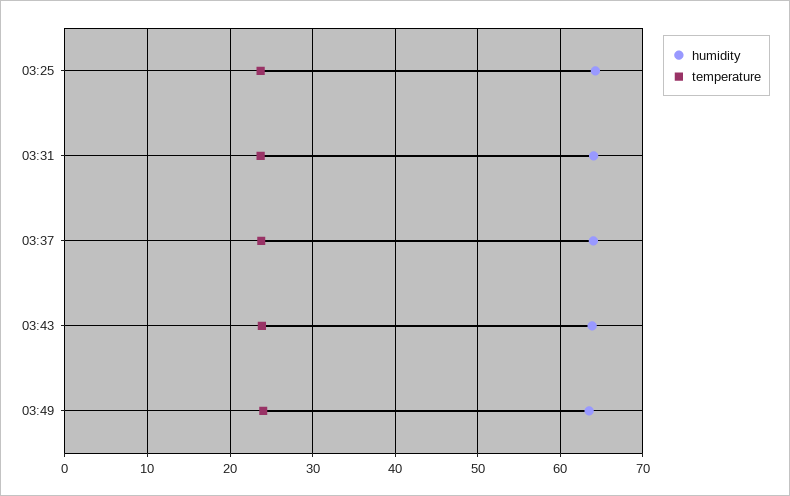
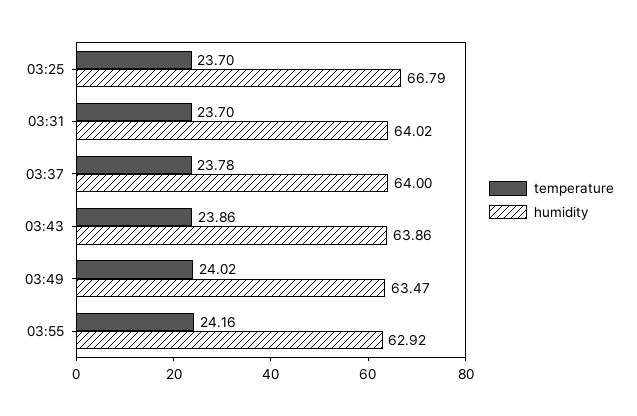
humidity, 03:25: 64 -> 66.79
temperature, 03:55: none -> 24.16
humidity, 03:55: none -> 62.92

